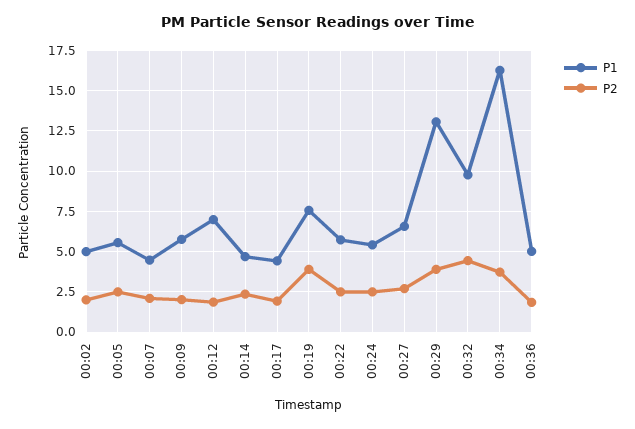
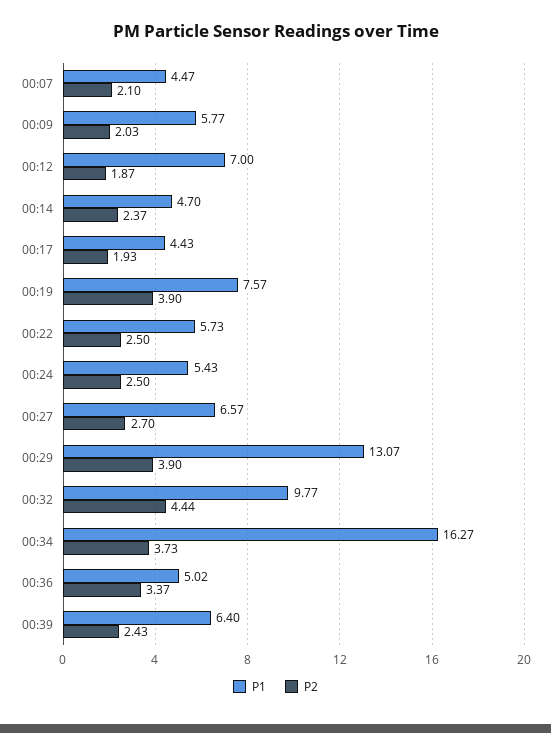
P1, 00:02: 5 -> none
P2, 00:02: 2 -> none
P1, 00:05: 5.5 -> none
P2, 00:05: 2.5 -> none
P2, 00:36: 2 -> 3.37
P1, 00:39: none -> 6.4
P2, 00:39: none -> 2.43

